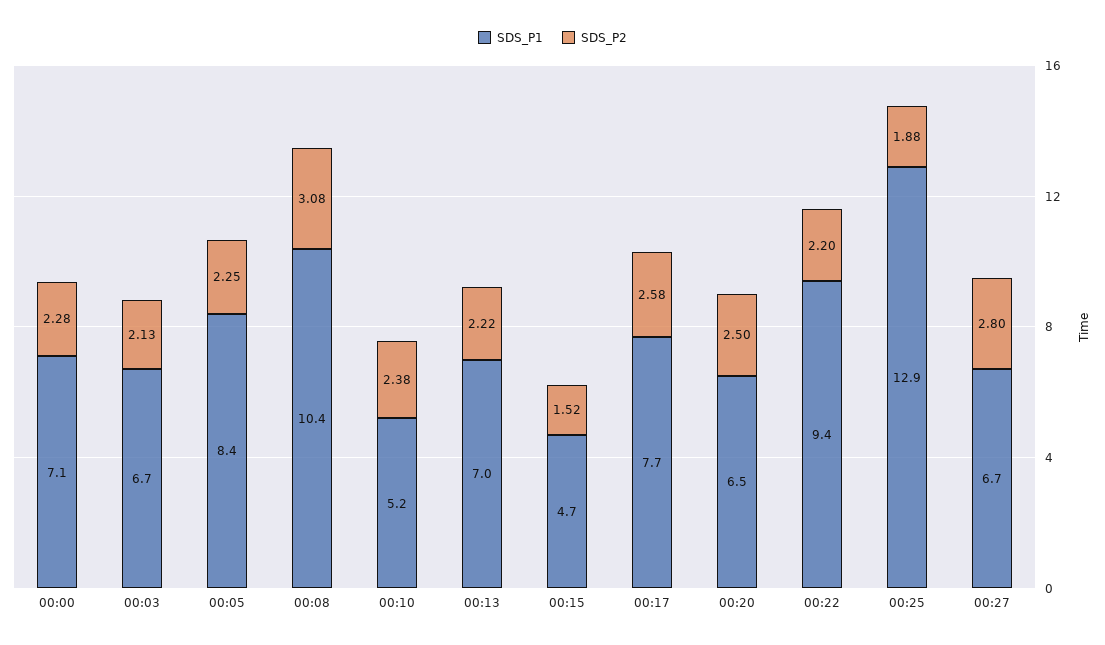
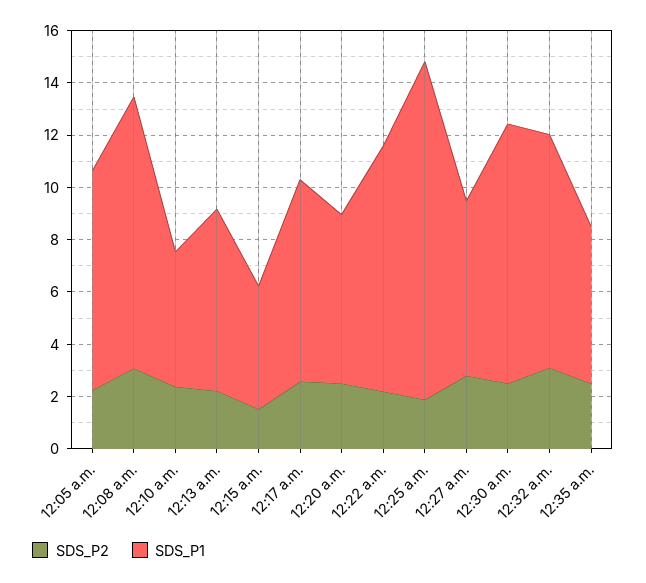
SDS_P1, 00:00: 7.1 -> none
SDS_P2, 00:00: 2.28 -> none
SDS_P1, 00:03: 6.7 -> none
SDS_P2, 00:03: 2.13 -> none
SDS_P2, 12:30 a.m.: none -> 2.5
SDS_P1, 12:30 a.m.: none -> 10
SDS_P2, 12:32 a.m.: none -> 3
SDS_P1, 12:32 a.m.: none -> 9
SDS_P2, 12:35 a.m.: none -> 2.5
SDS_P1, 12:35 a.m.: none -> 6

